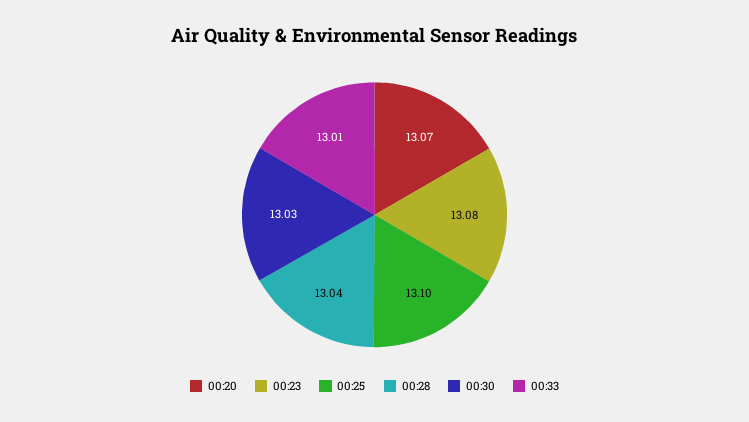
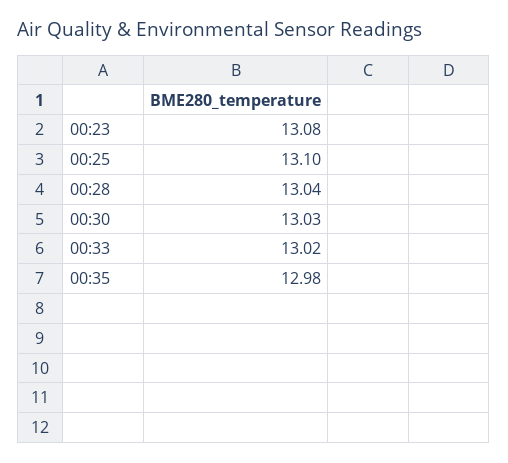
00:20: 13.07 -> none
00:33: 13.01 -> 13.02
00:35: none -> 12.98

